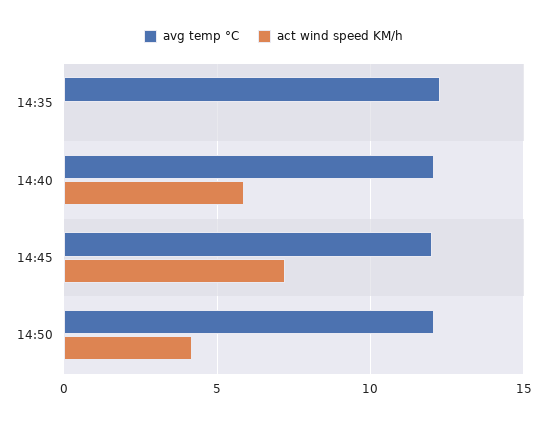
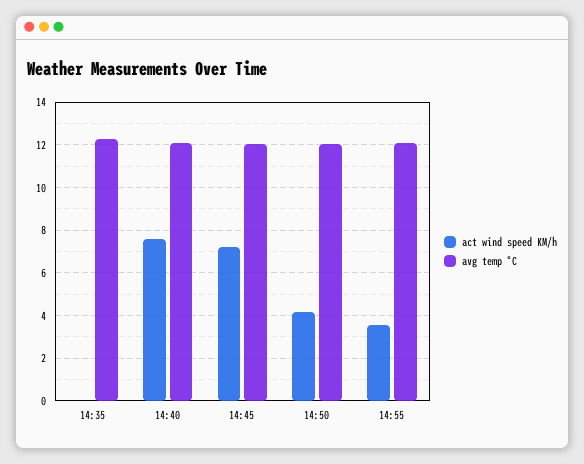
act wind speed KM/h, 14:40: 6 -> 7.5
act wind speed KM/h, 14:55: none -> 3.5
avg temp °C, 14:55: none -> 12

